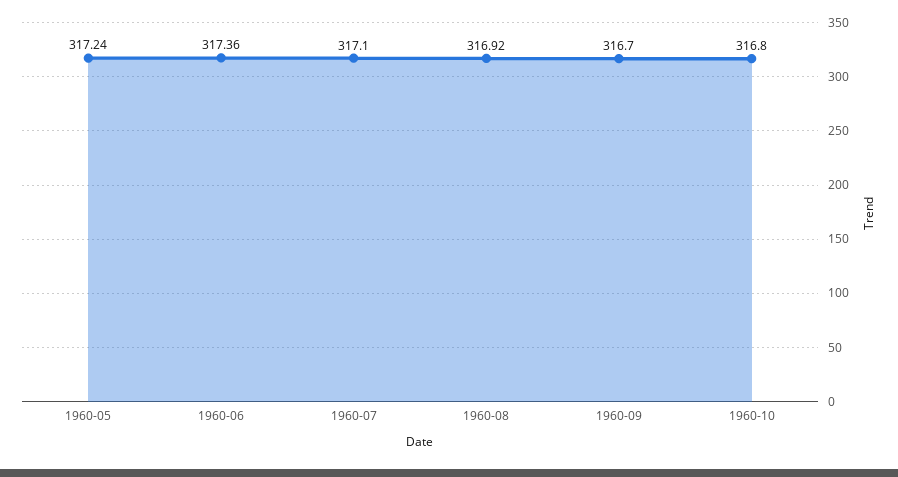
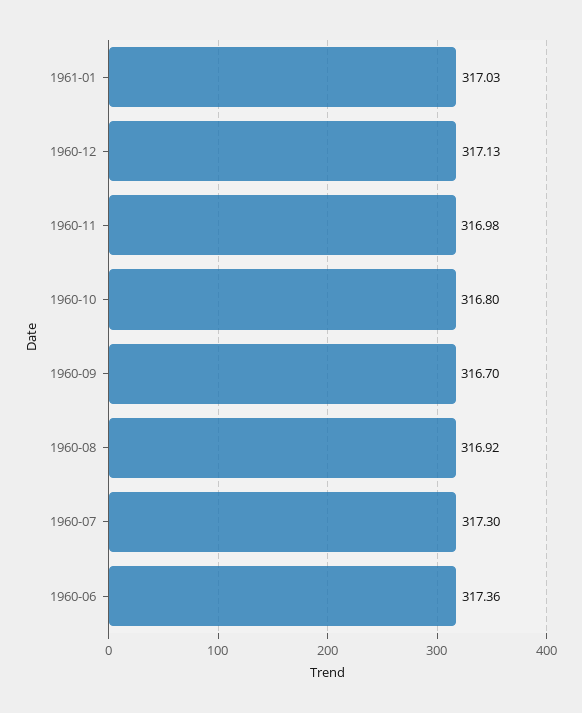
1960-05: 317.24 -> none
1960-07: 317.1 -> 317.3
1961-01: none -> 317.03
1960-12: none -> 317.13
1960-11: none -> 316.98

